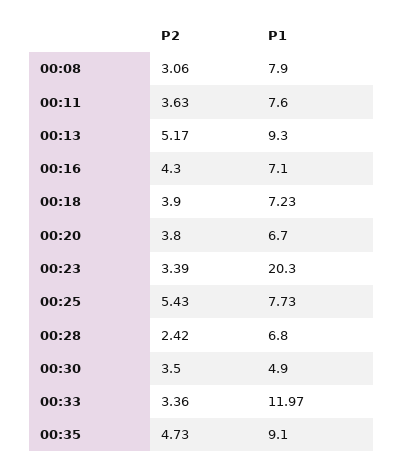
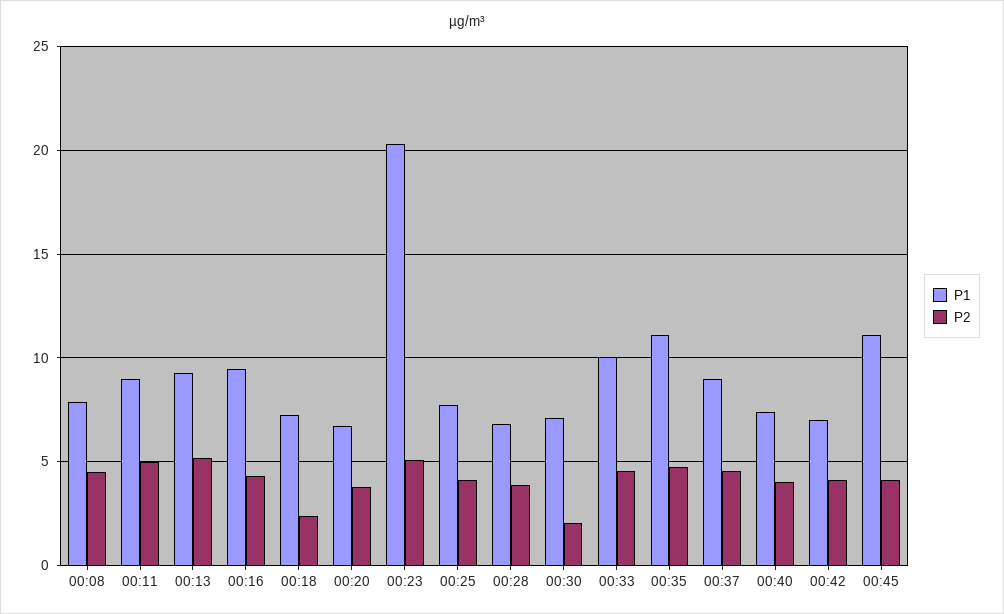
P2, 00:08: 3.06 -> 4.5
P2, 00:11: 3.63 -> 5
P1, 00:11: 7.6 -> 9
P1, 00:16: 7.1 -> 9.5
P2, 00:18: 3.9 -> 2.5
P2, 00:23: 3.39 -> 5
P2, 00:25: 5.43 -> 4
P2, 00:28: 2.42 -> 4
P2, 00:30: 3.5 -> 2
P1, 00:30: 4.9 -> 7
P2, 00:33: 3.36 -> 4.5
P1, 00:33: 11.97 -> 10
P1, 00:35: 9.1 -> 11
P1, 00:37: none -> 9
P2, 00:37: none -> 4.5
P1, 00:40: none -> 7.5
P2, 00:40: none -> 4
P1, 00:42: none -> 7
P2, 00:42: none -> 4
P1, 00:45: none -> 11
P2, 00:45: none -> 4

